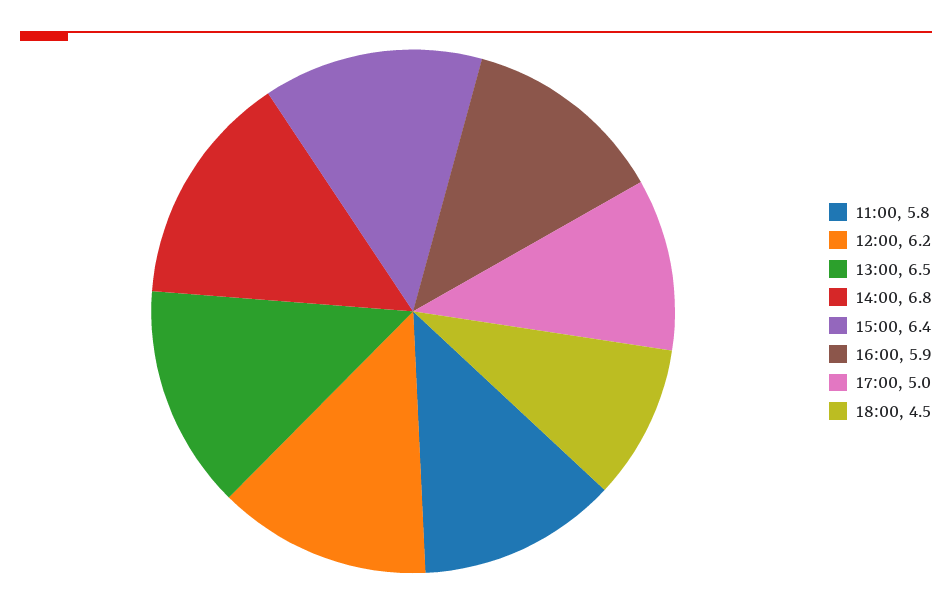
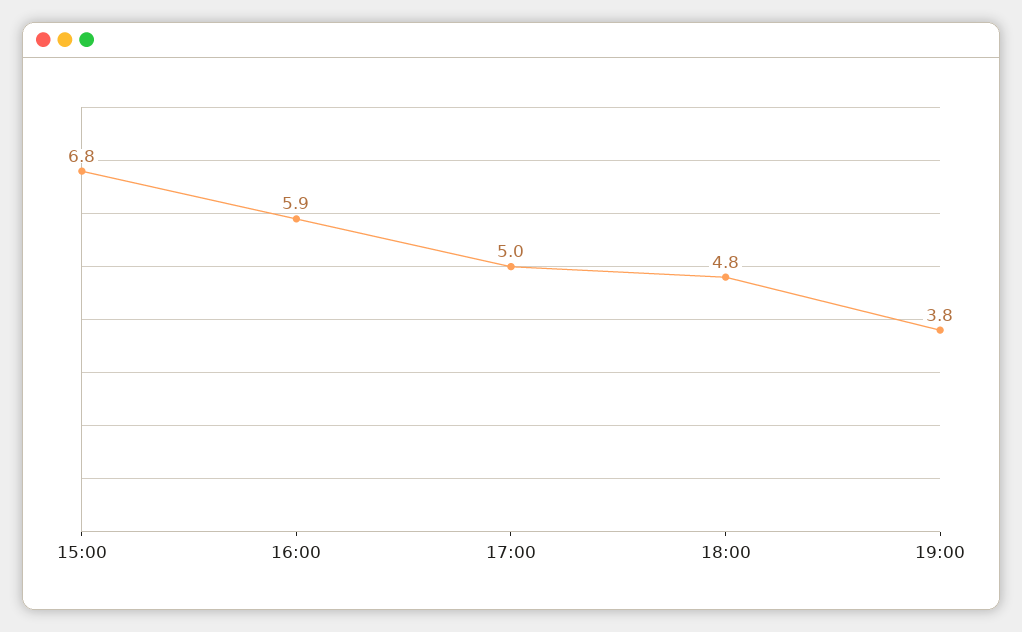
11:00: 5.8 -> none
12:00: 6.2 -> none
13:00: 6.5 -> none
14:00: 6.8 -> none
15:00: 6.4 -> 6.8
18:00: 4.5 -> 4.8
19:00: none -> 3.8

